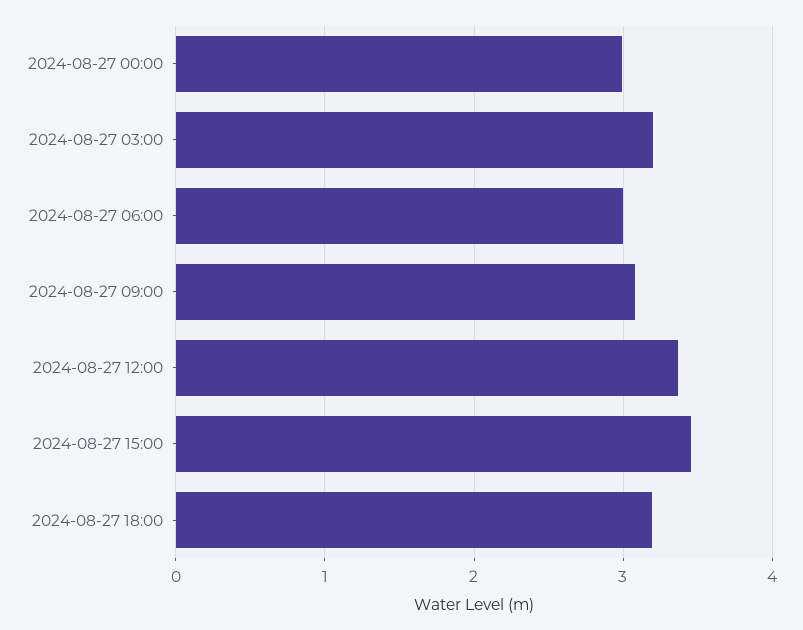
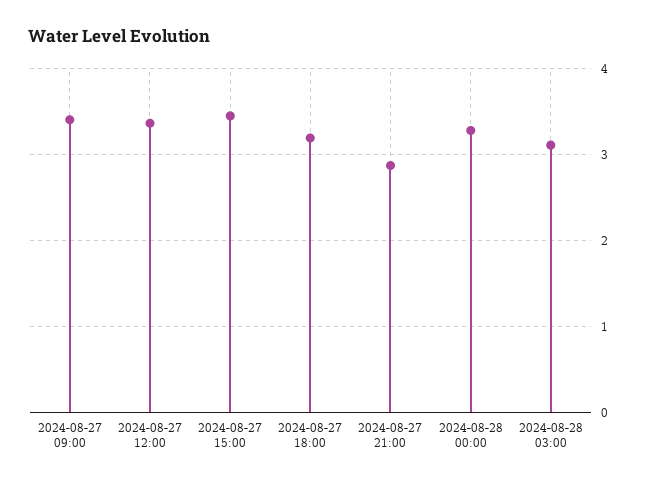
2024-08-27 00:00: 3 -> none
2024-08-27 03:00: 3.2 -> none
2024-08-27 06:00: 3 -> none
2024-08-27 09:00: 3.1 -> 3.4
2024-08-27 21:00: none -> 2.9
2024-08-28 00:00: none -> 3.3
2024-08-28 03:00: none -> 3.1

